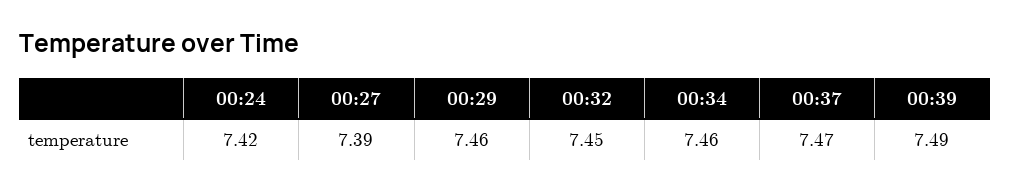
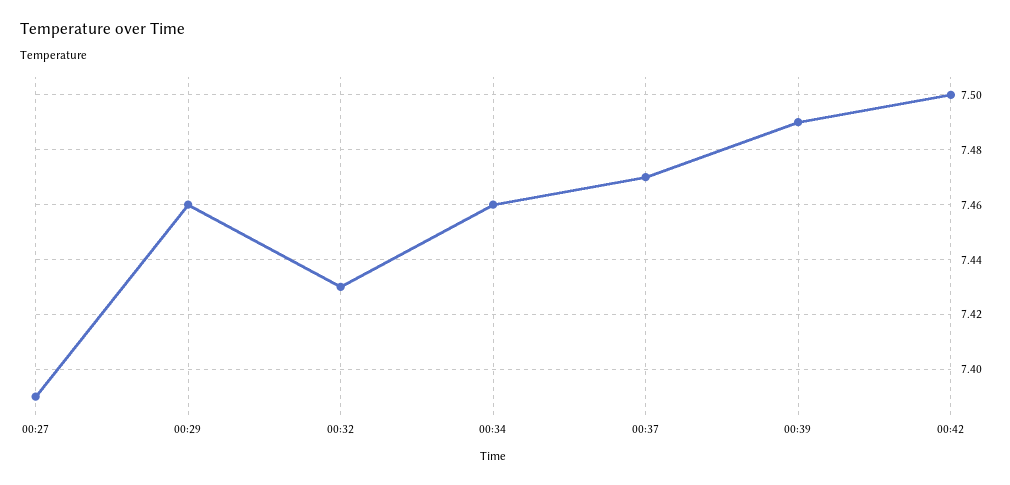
00:24: 7.42 -> none
00:32: 7.45 -> 7.43
00:42: none -> 7.5

